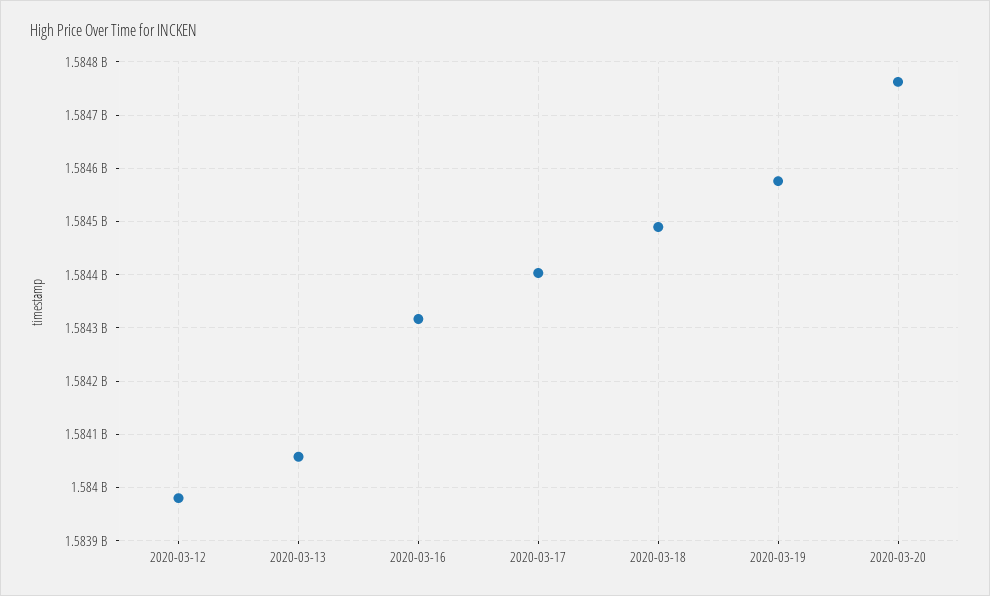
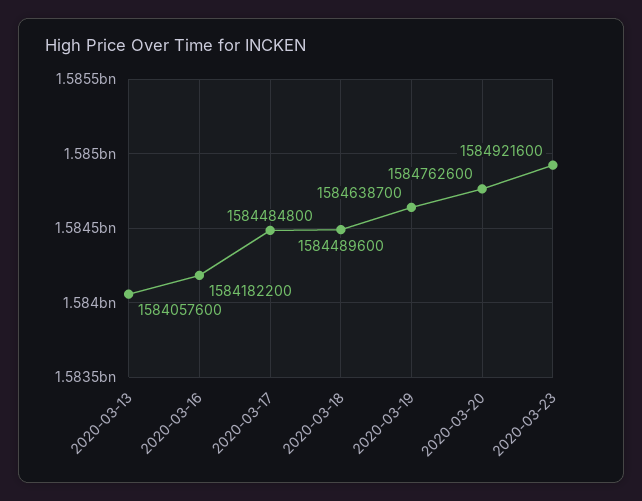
2020-03-12: 1583980000 -> none
2020-03-16: 1584320000 -> 1584182200
2020-03-17: 1584400000 -> 1584484800
2020-03-19: 1584580000 -> 1584638700
2020-03-23: none -> 1584921600

